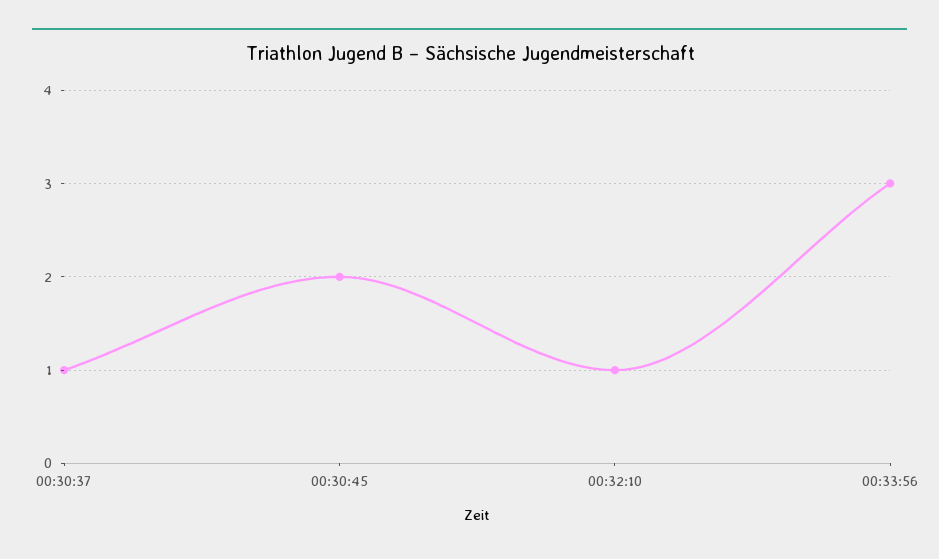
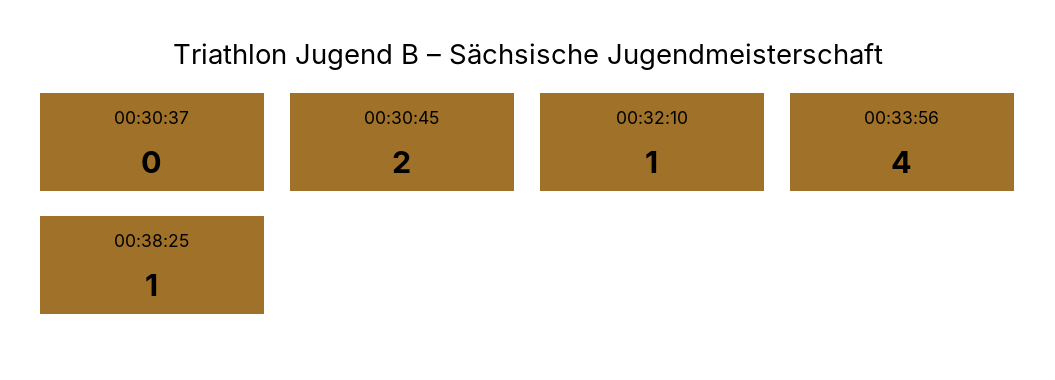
00:30:37: 1 -> 0
00:33:56: 3 -> 4
00:38:25: none -> 1

